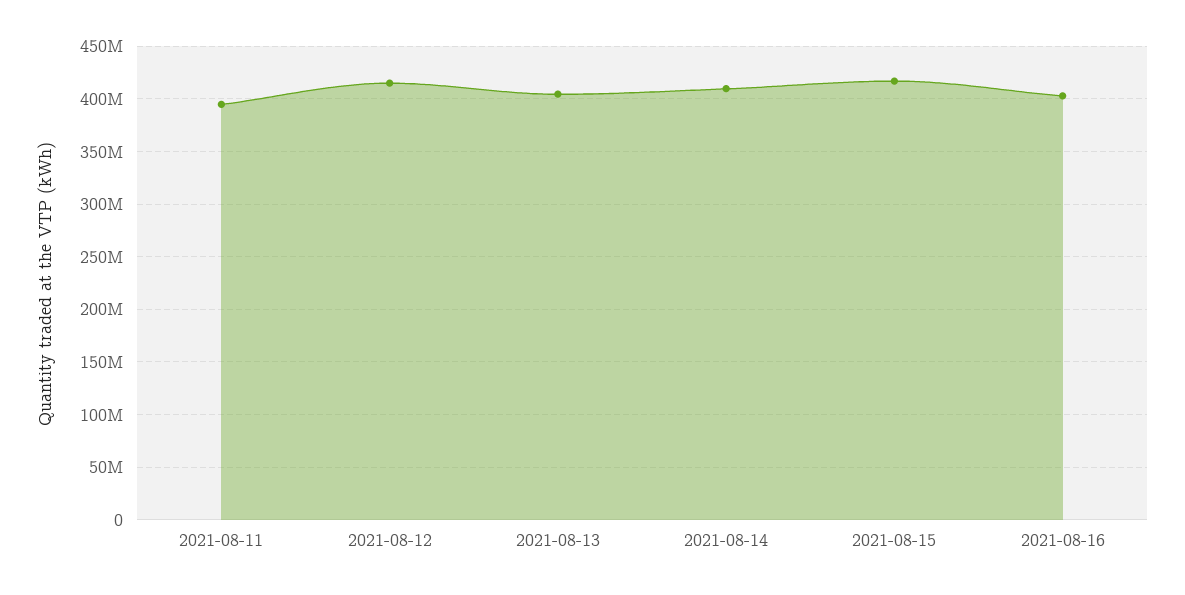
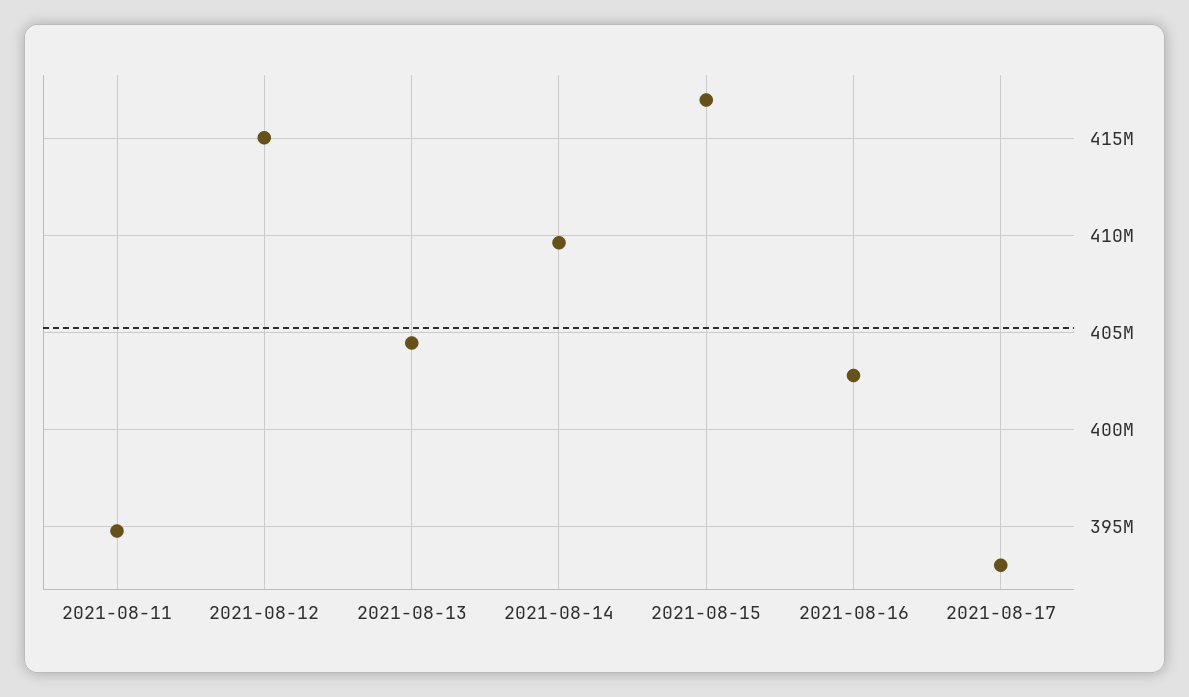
2021-08-17: none -> 393000000

